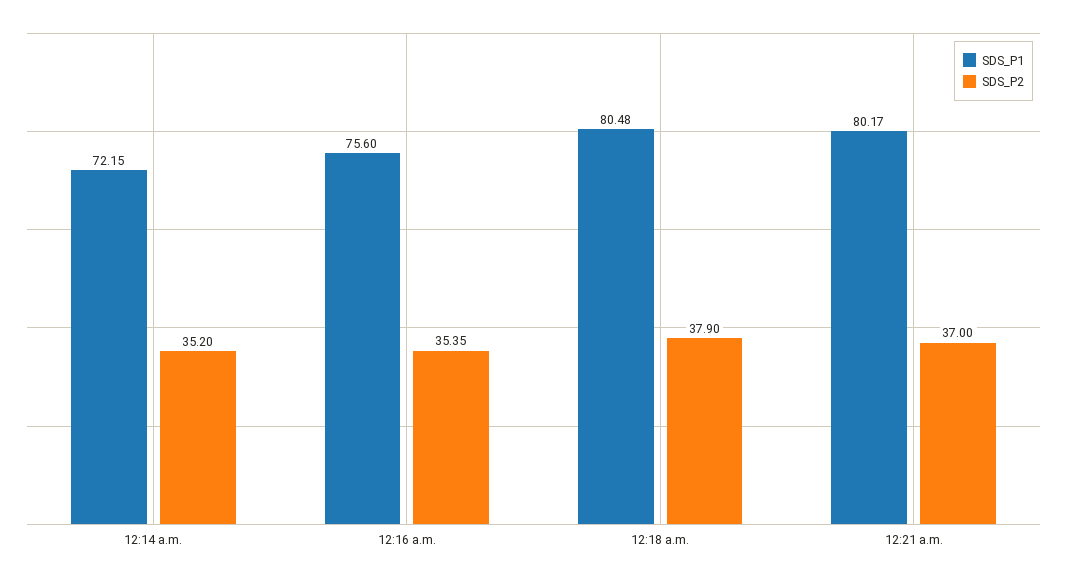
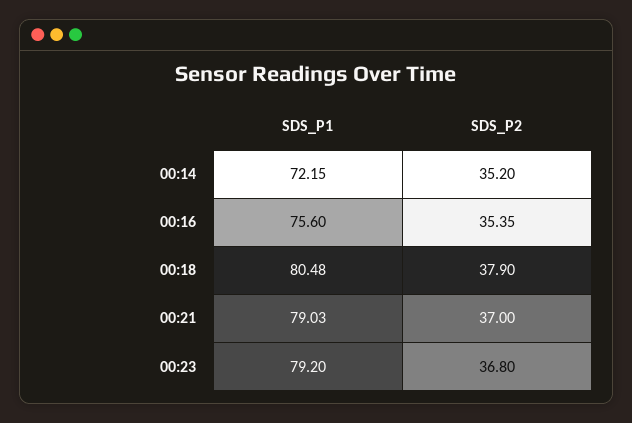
SDS_P1, 12:21 a.m.: 80.17 -> 79.03
SDS_P1, 00:23: none -> 79.2
SDS_P2, 00:23: none -> 36.8

